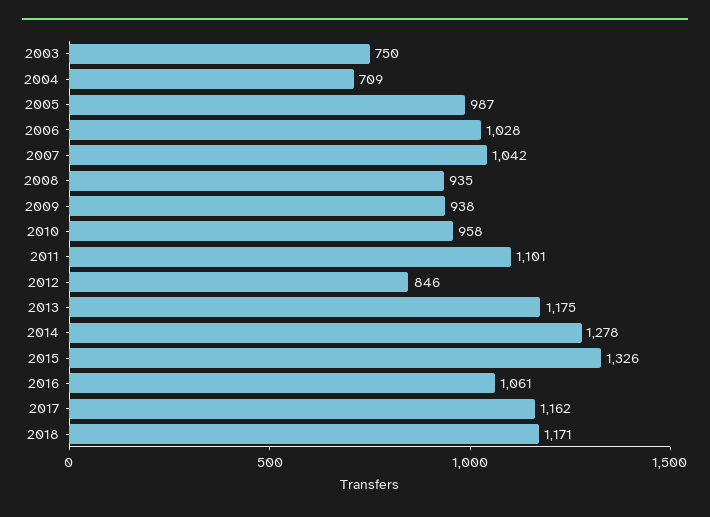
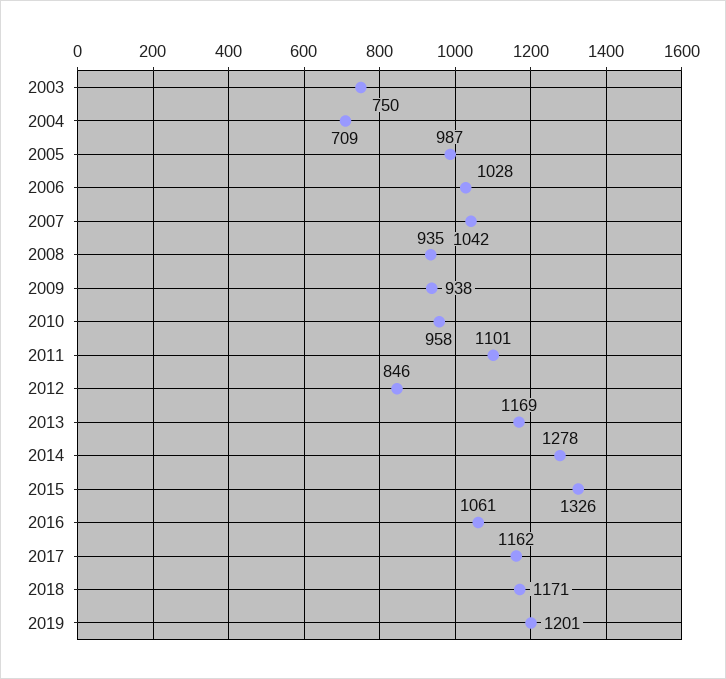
2013: 1175 -> 1169
2019: none -> 1201

